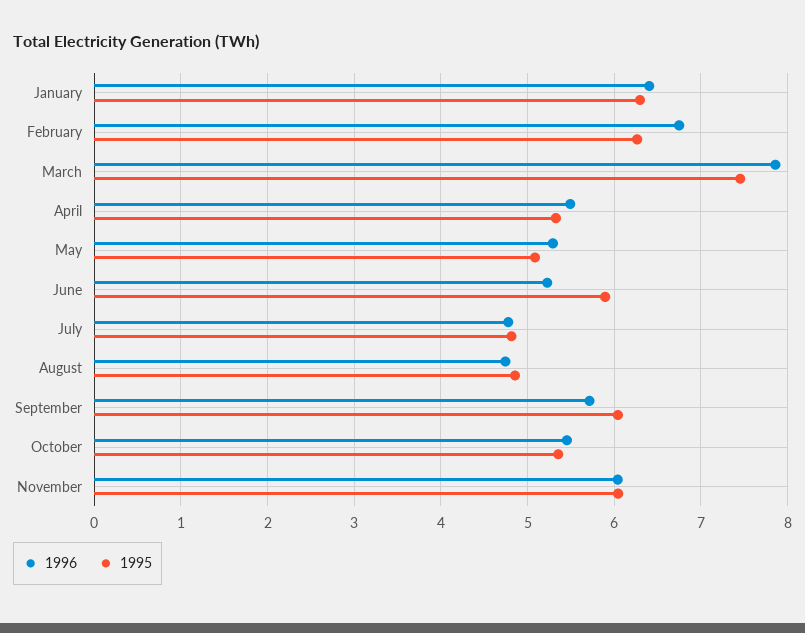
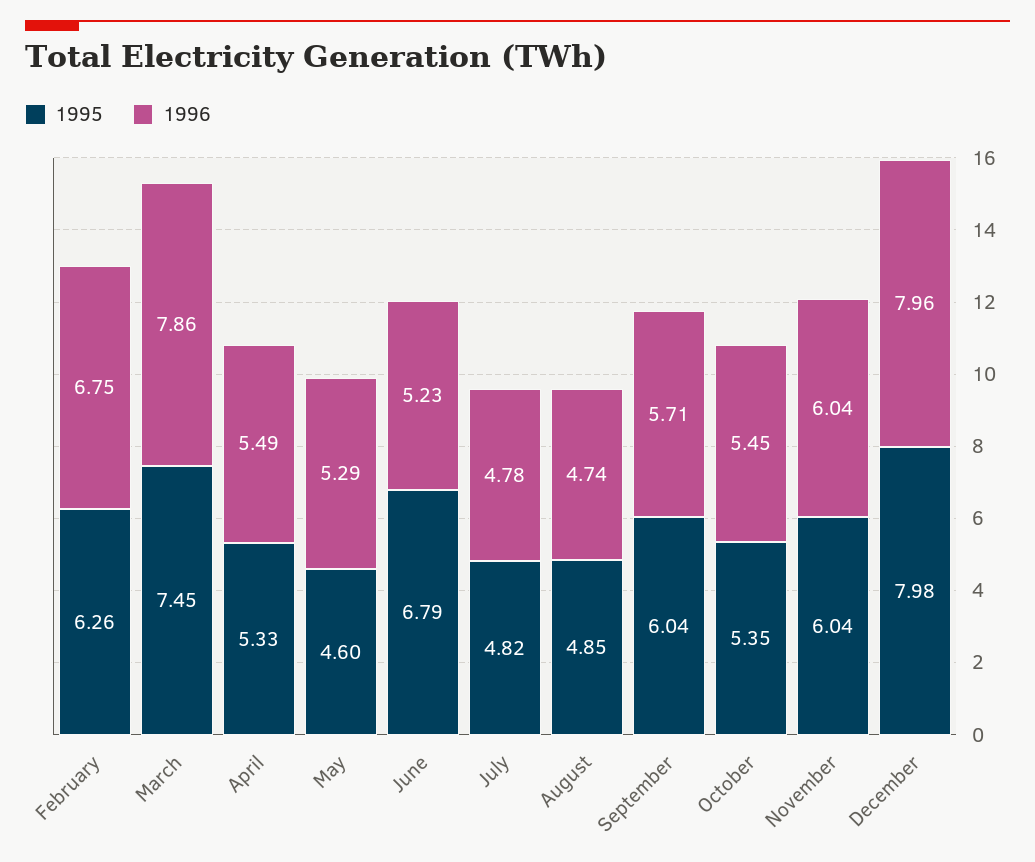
1996, January: 6.4 -> none
1995, January: 6.3 -> none
1995, May: 5.1 -> 4.6
1995, June: 5.9 -> 6.79
1995, December: none -> 7.98
1996, December: none -> 7.96

